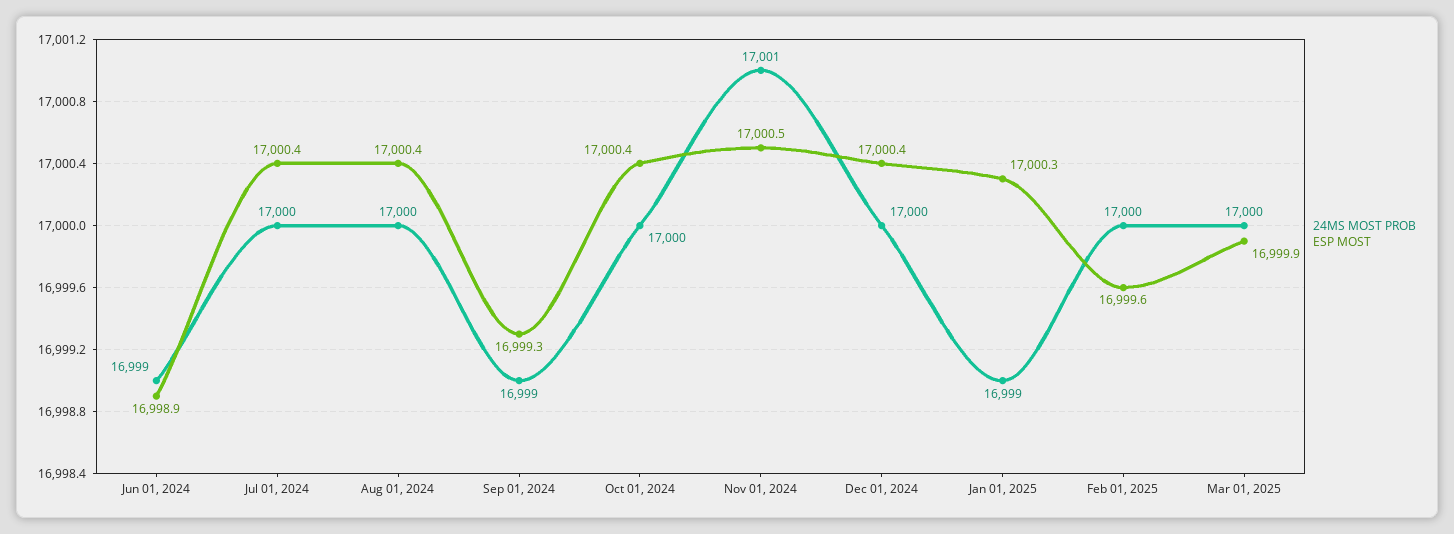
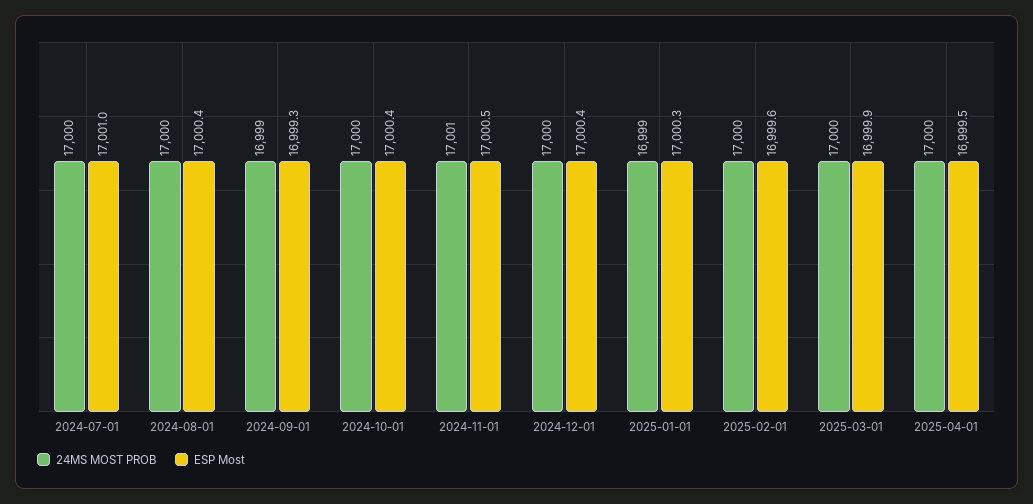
24MS MOST PROB, Jun 01, 2024: 16999 -> none
ESP MOST, Jun 01, 2024: 16998.9 -> none
ESP MOST, Jul 01, 2024: 17000.4 -> 17001
24MS MOST PROB, 2025-04-01: none -> 17000
ESP MOST, 2025-04-01: none -> 16999.5

